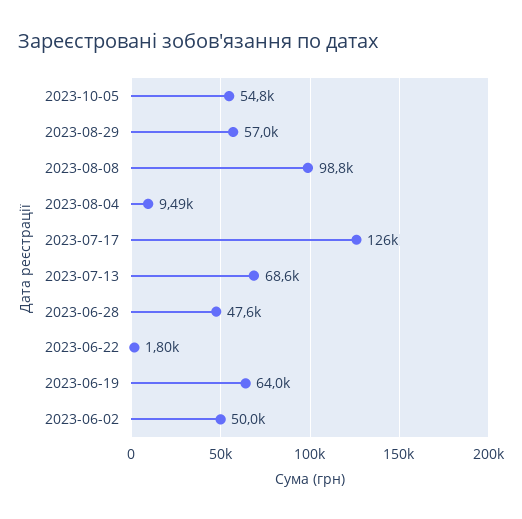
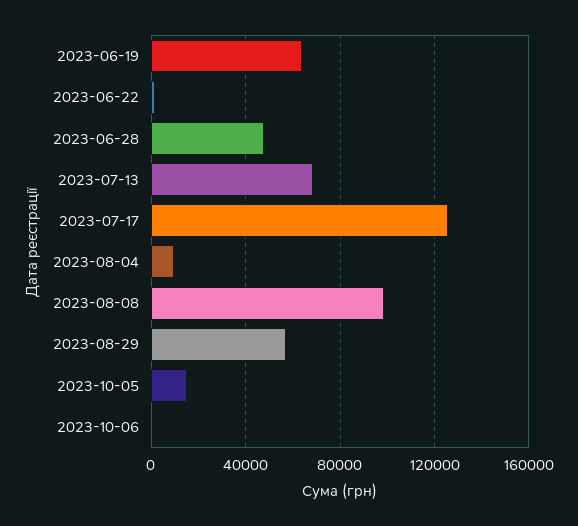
2023-10-05: 54800 -> 15000
2023-06-02: 50000 -> none
2023-10-06: none -> 0

